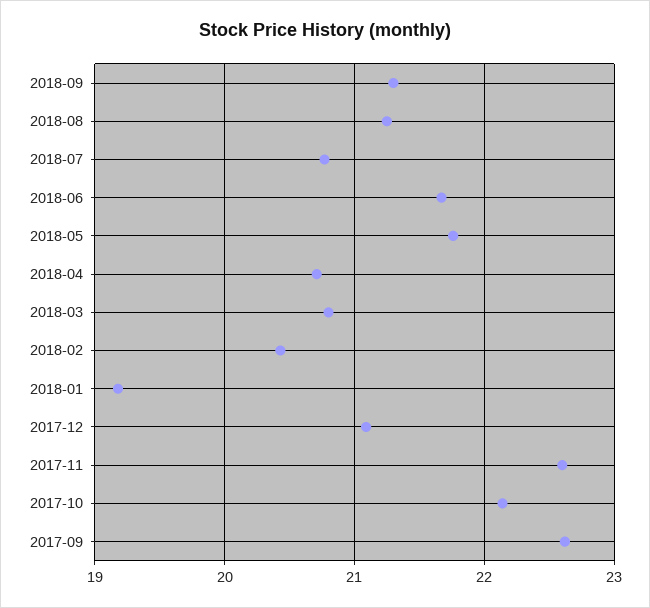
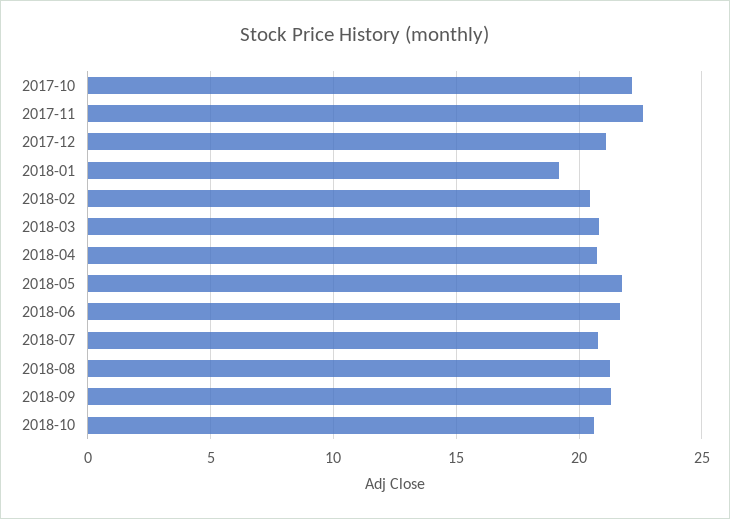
2017-09: 22.6 -> none
2018-10: none -> 20.5

